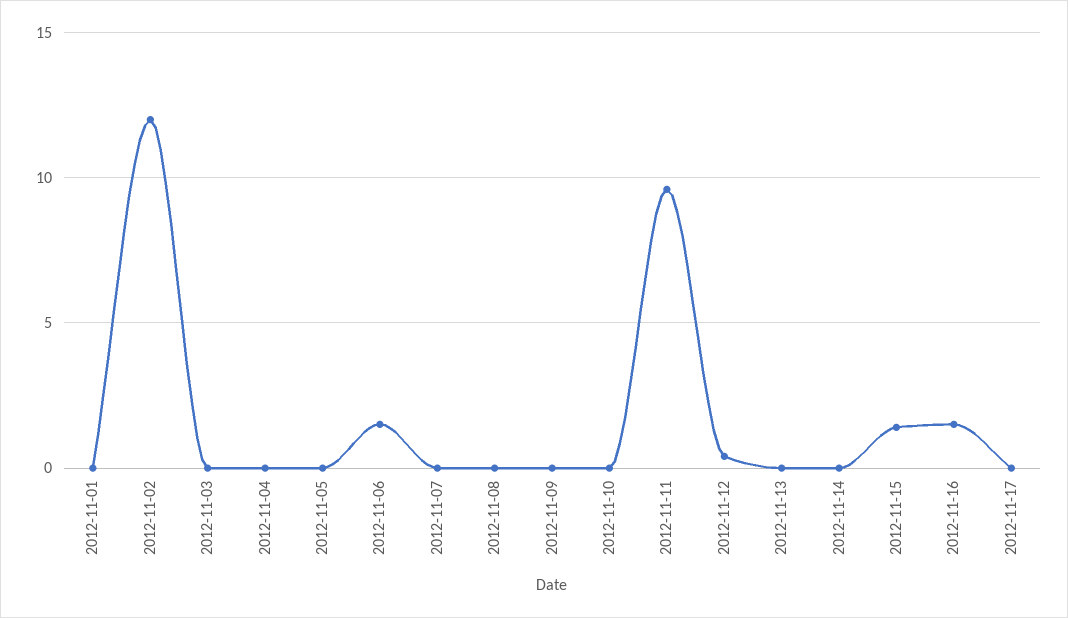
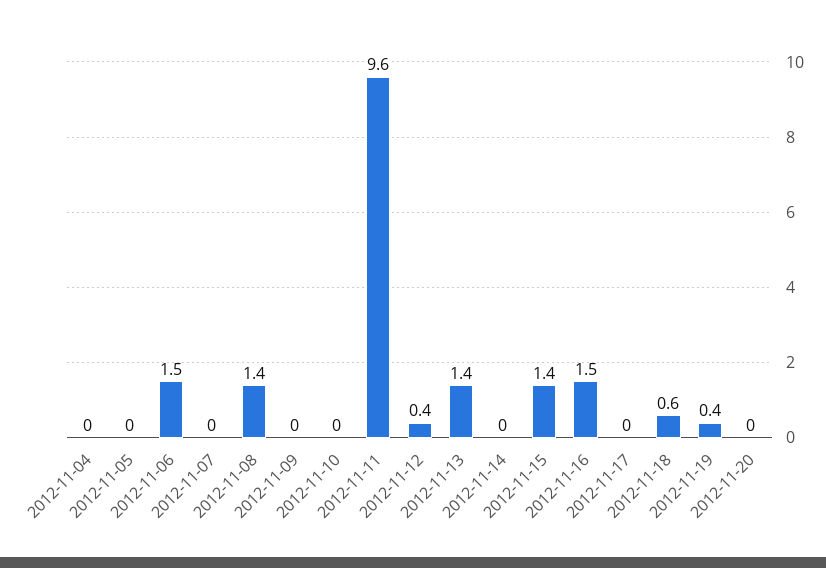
2012-11-01: 0 -> none
2012-11-02: 12 -> none
2012-11-03: 0 -> none
2012-11-08: 0 -> 1.4
2012-11-13: 0 -> 1.4
2012-11-18: none -> 0.6
2012-11-19: none -> 0.4
2012-11-20: none -> 0

